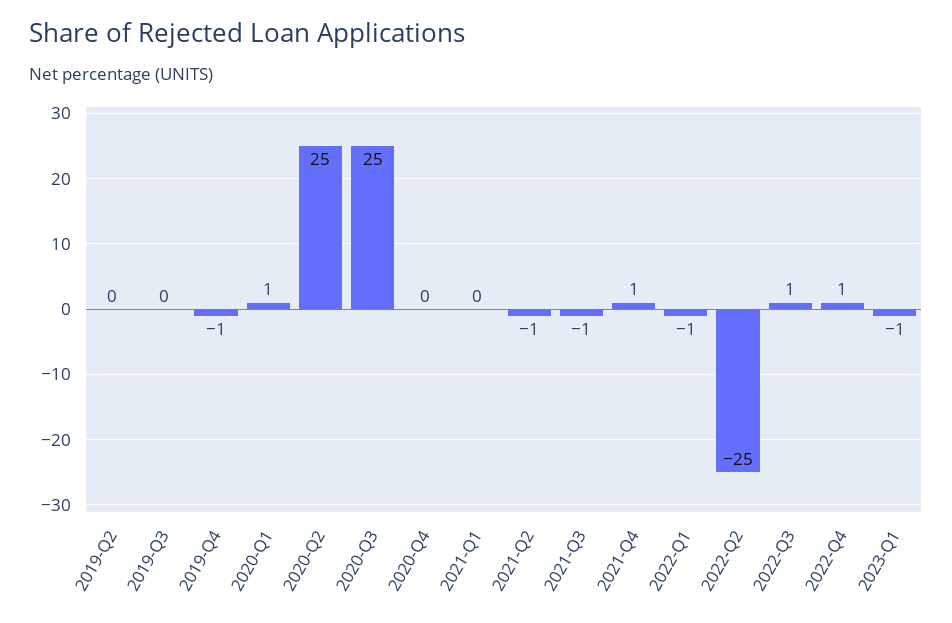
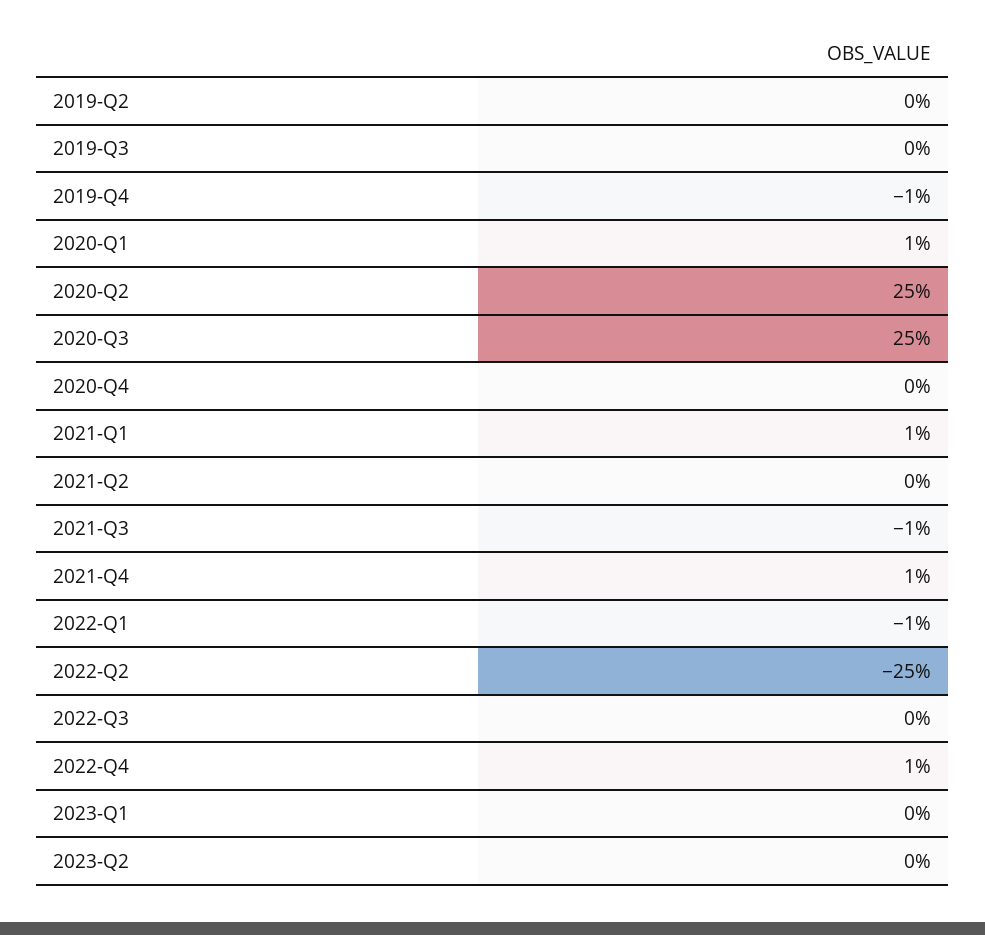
2021-Q1: 0 -> 1
2021-Q2: -1 -> 0
2022-Q3: 1 -> 0
2023-Q1: -1 -> 0
2023-Q2: none -> 0

